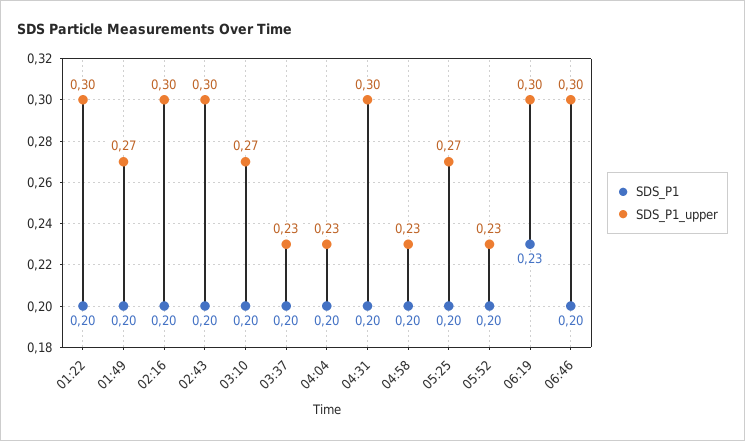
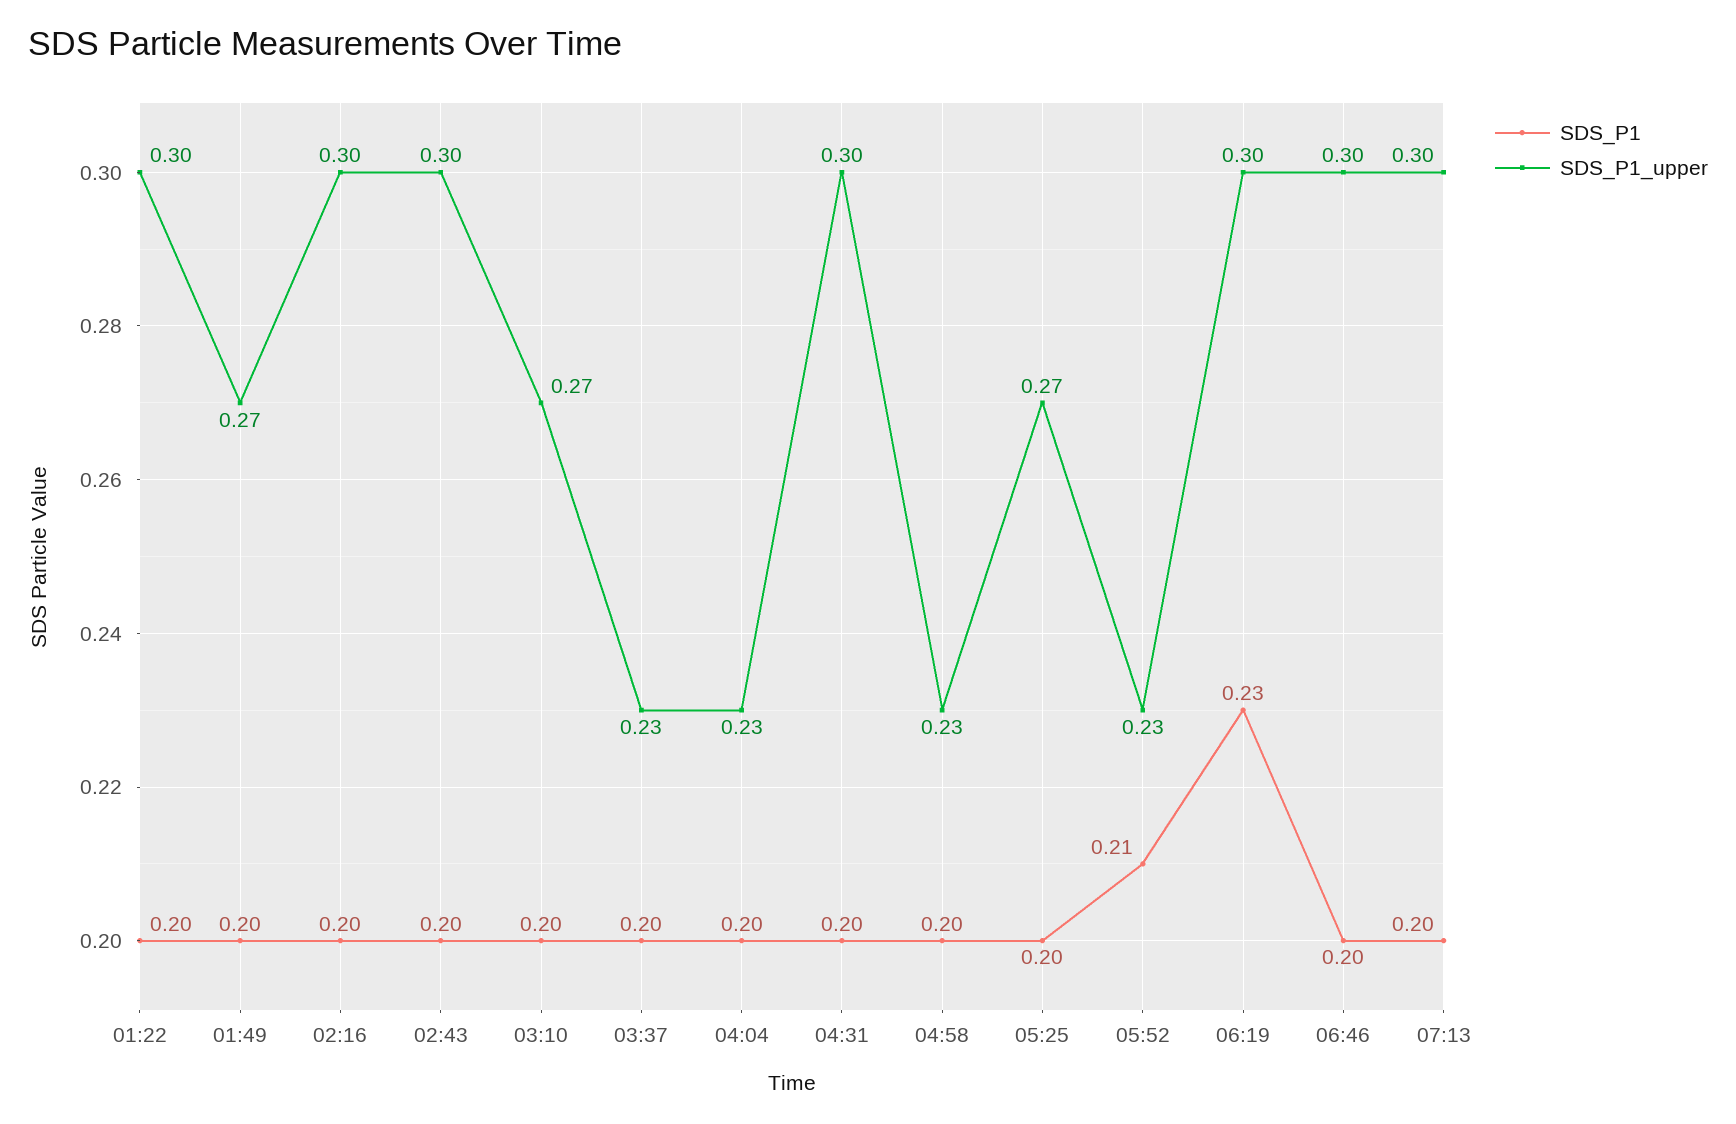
SDS_P1, 05:52: 0.2 -> 0.21
SDS_P1, 07:13: none -> 0.2
SDS_P1_upper, 07:13: none -> 0.3

